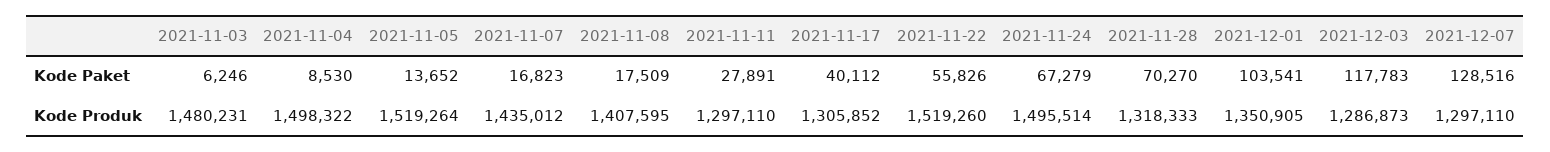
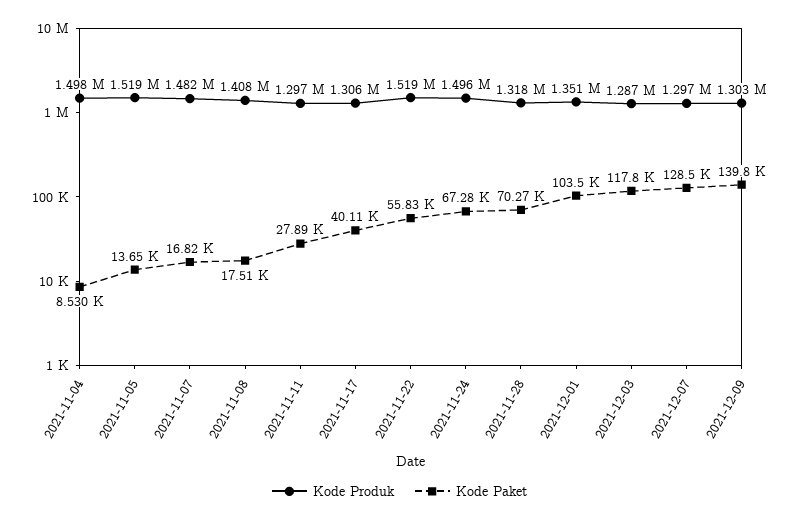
Kode Paket, 2021-11-03: 6246 -> none
Kode Produk, 2021-11-03: 1480231 -> none
Kode Produk, 2021-11-07: 1435012 -> 1482000
Kode Produk, 2021-12-09: none -> 1303000
Kode Paket, 2021-12-09: none -> 139800

